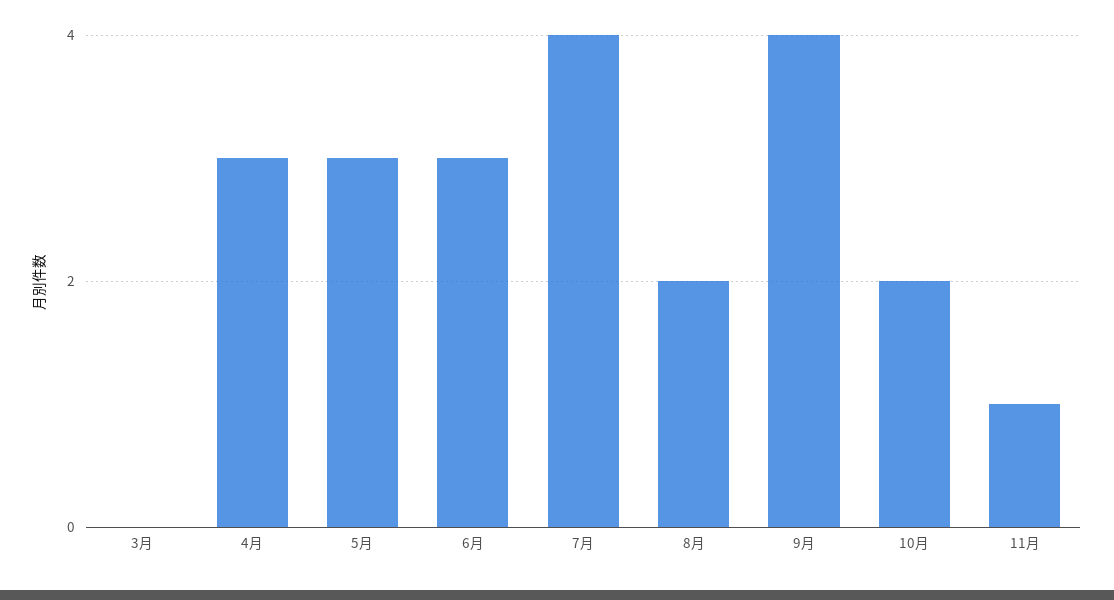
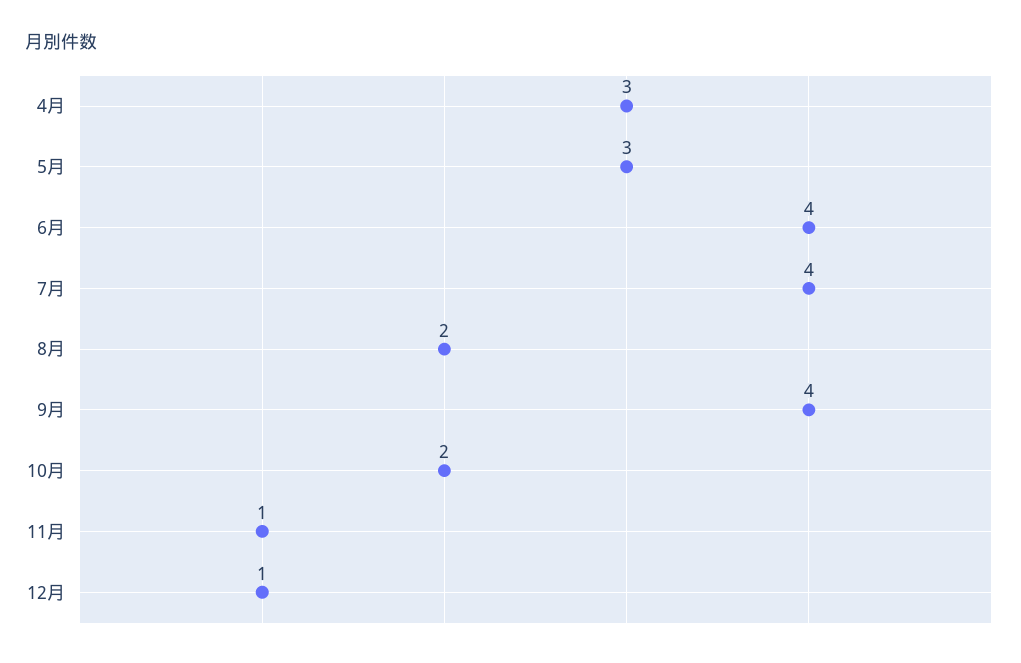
3月: 0 -> none
6月: 3 -> 4
12月: none -> 1

